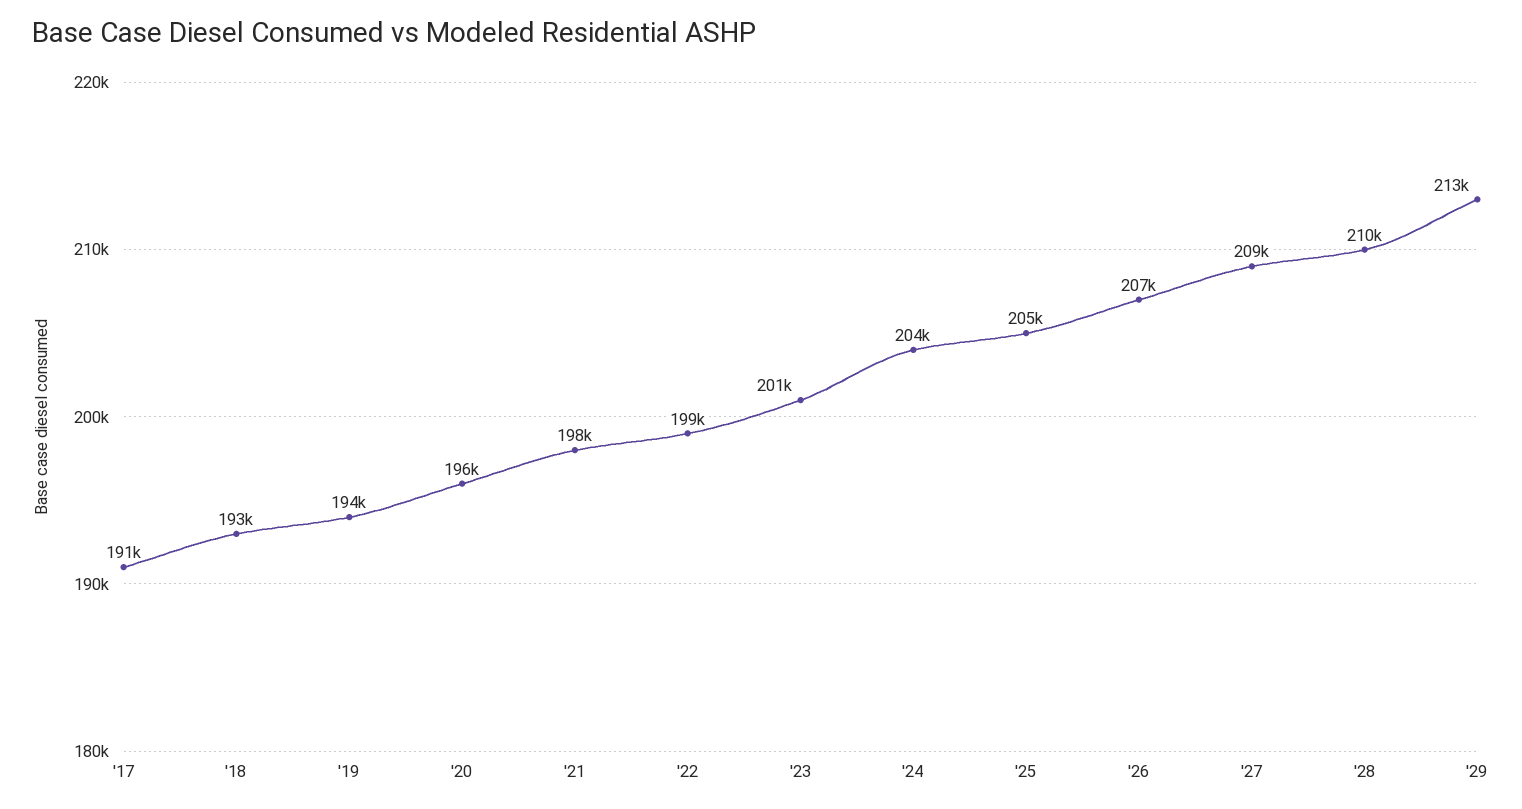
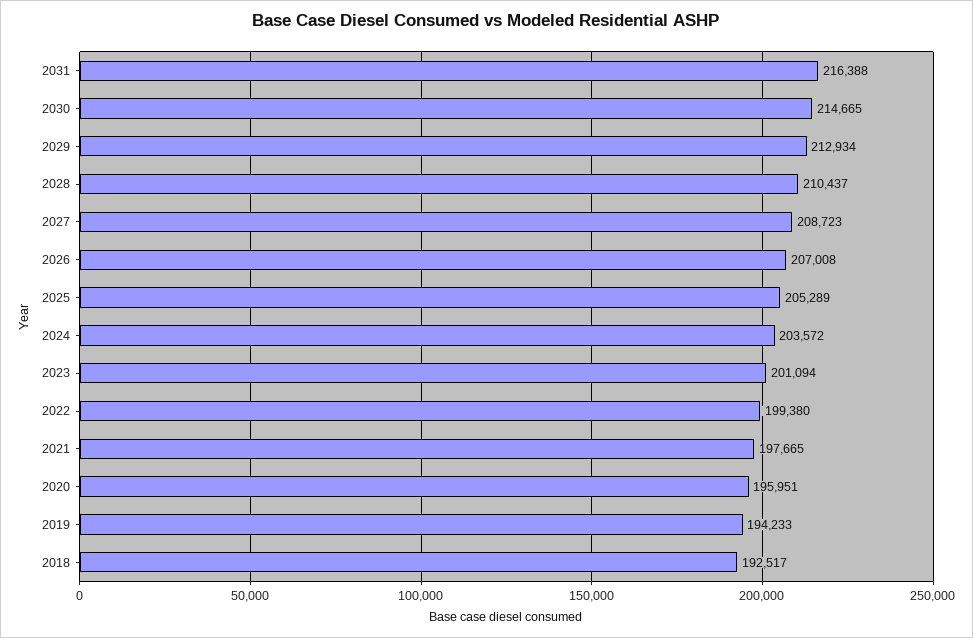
'17: 191000 -> none
2031: none -> 216388
2030: none -> 214665

